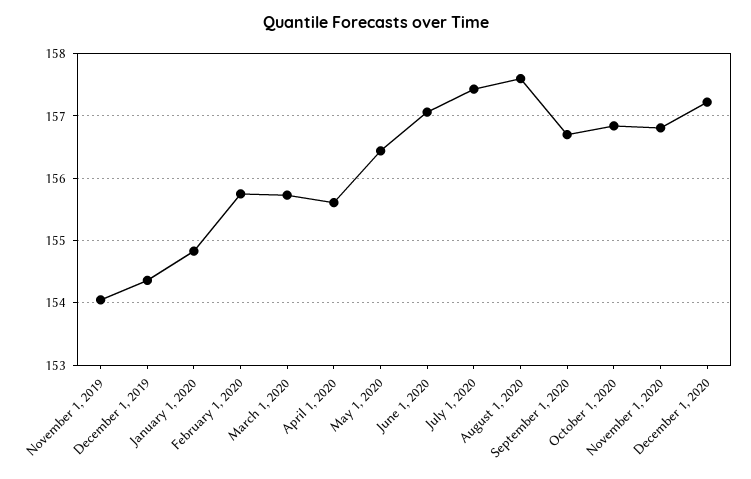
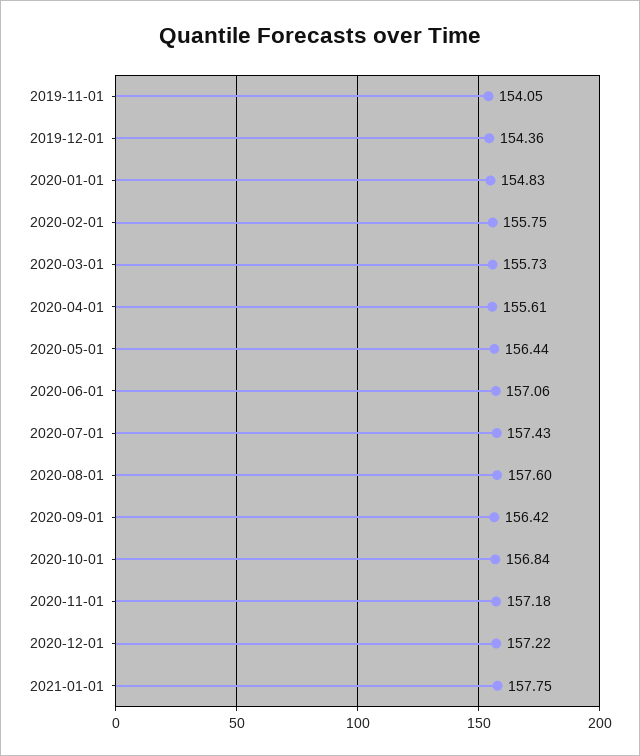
September 1, 2020: 156.7 -> 156.42
November 1, 2020: 156.8 -> 157.18
2021-01-01: none -> 157.75

